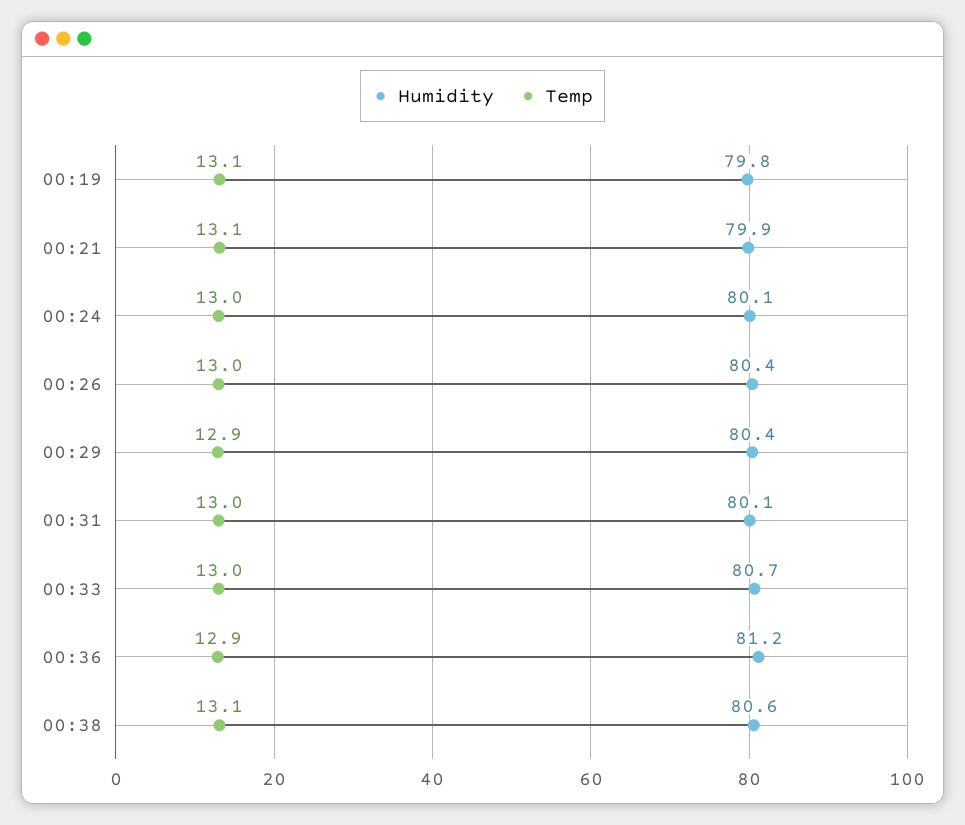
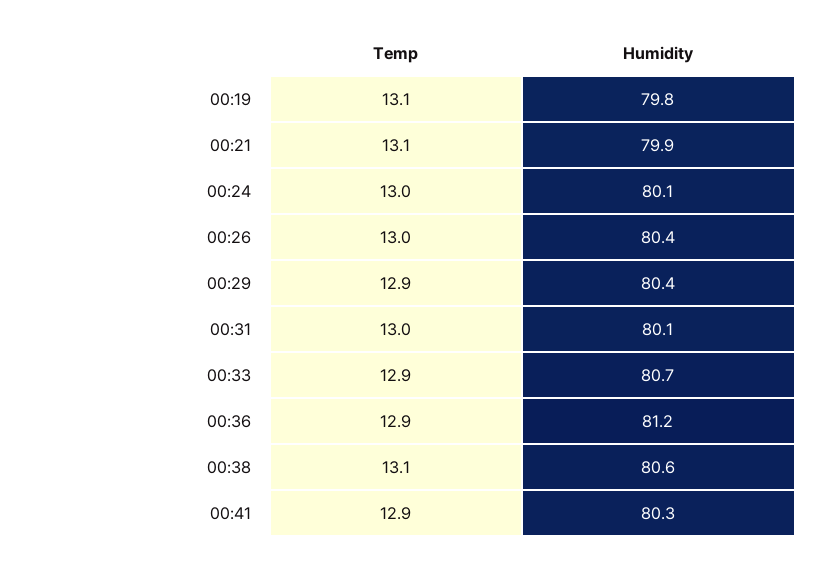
Temp, 00:33: 13 -> 12.9
Temp, 00:41: none -> 12.9
Humidity, 00:41: none -> 80.3

